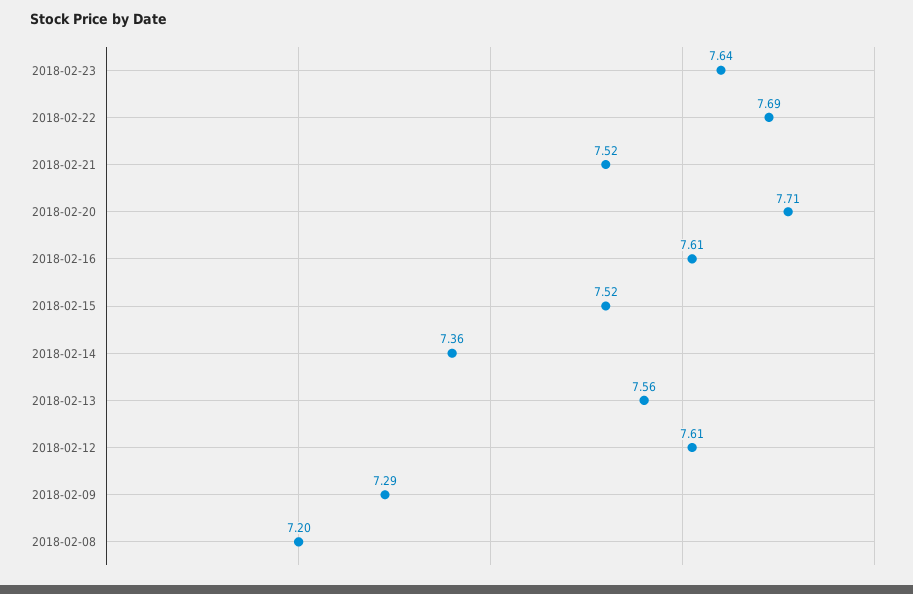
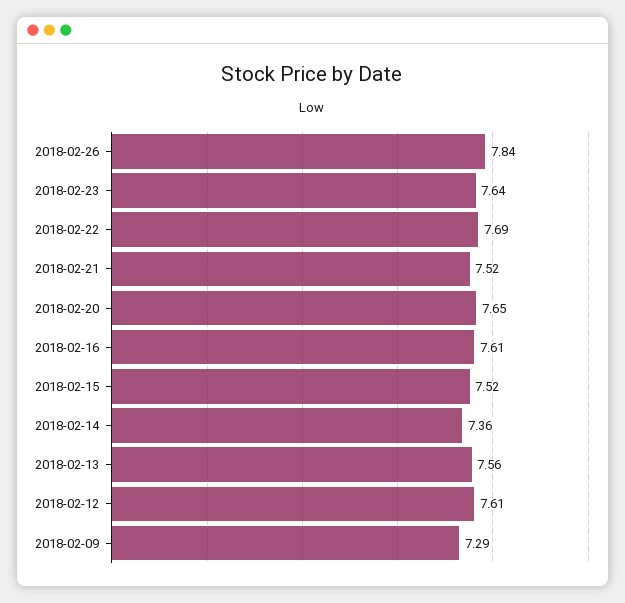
2018-02-20: 7.71 -> 7.65
2018-02-08: 7.2 -> none
2018-02-26: none -> 7.84

